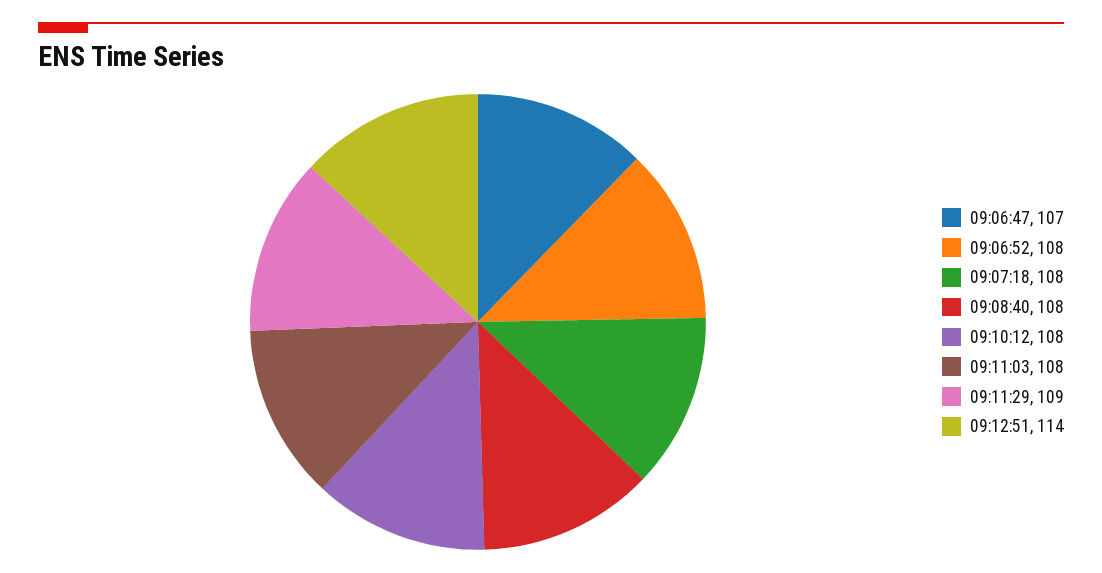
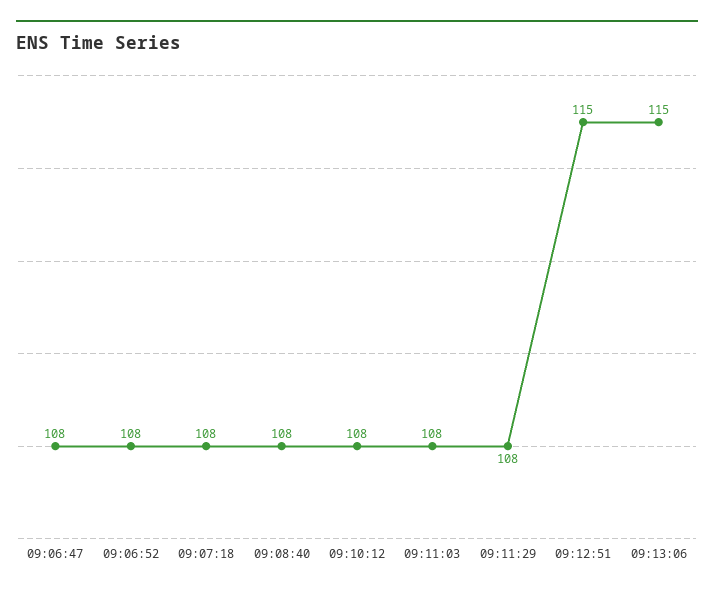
09:06:47: 107 -> 108
09:11:29: 109 -> 108
09:12:51: 114 -> 115
09:13:06: none -> 115

